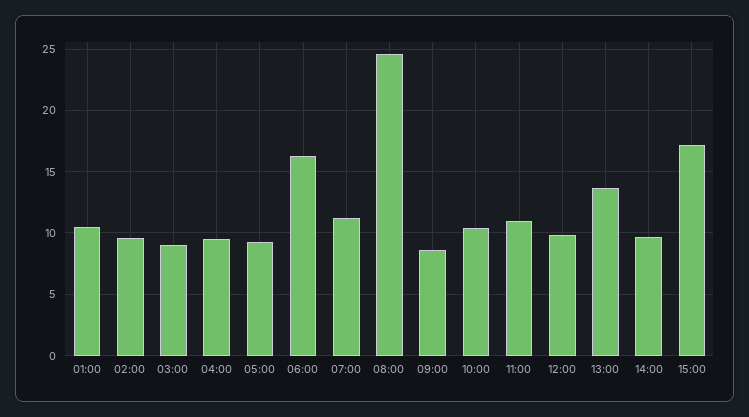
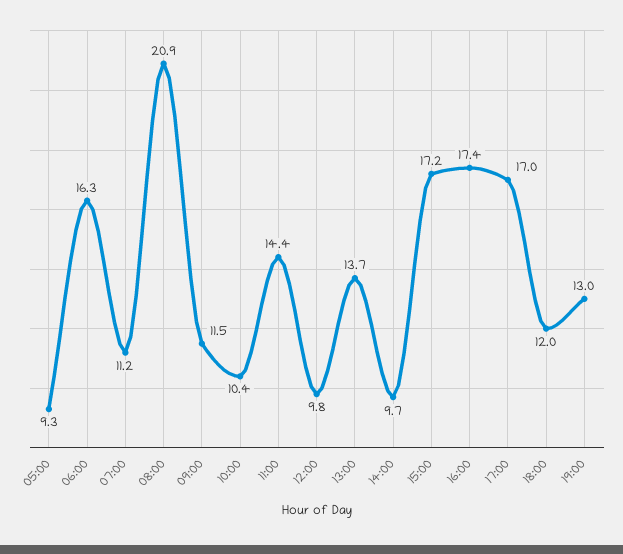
01:00: 10.5 -> none
02:00: 9.5 -> none
03:00: 9 -> none
04:00: 9.5 -> none
08:00: 24.5 -> 20.9
09:00: 8.5 -> 11.5
11:00: 11 -> 14.4
16:00: none -> 17.4
17:00: none -> 17
18:00: none -> 12
19:00: none -> 13

